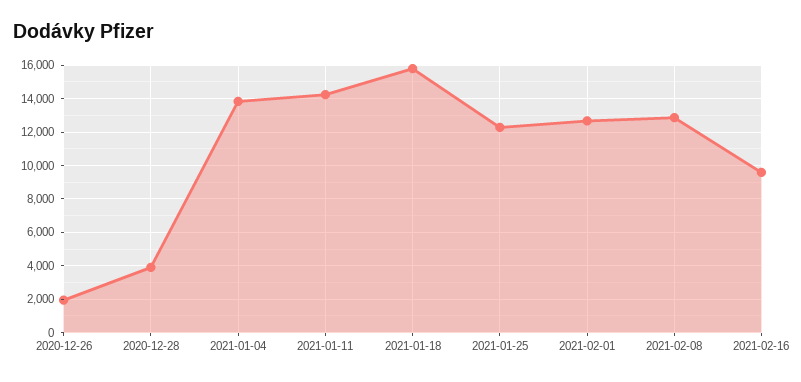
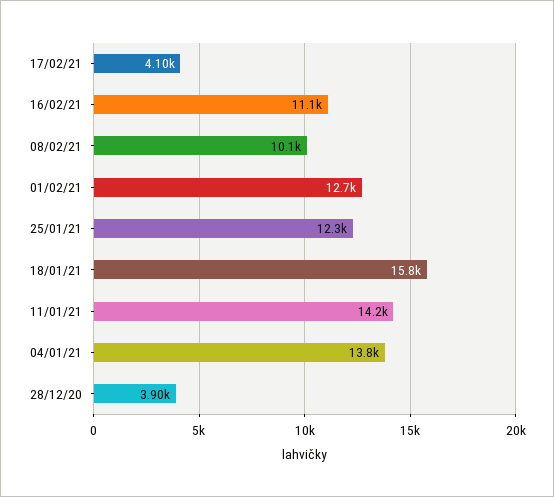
2020-12-26: 2000 -> none
2021-02-08: 13000 -> 10100
2021-02-16: 9500 -> 11100
17/02/21: none -> 4100

